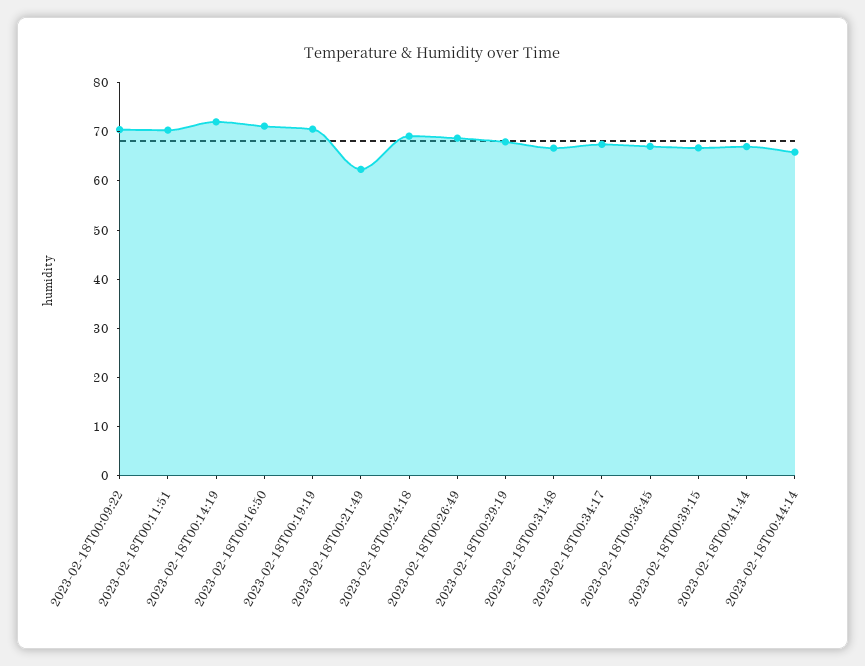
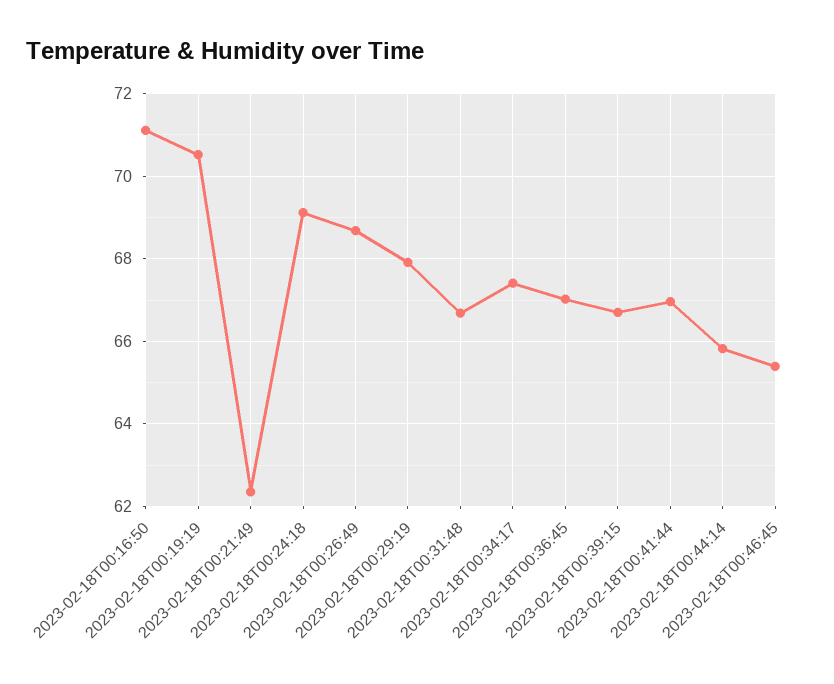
2023-02-18T00:09:22: 70 -> none
2023-02-18T00:11:51: 70 -> none
2023-02-18T00:14:19: 72 -> none
2023-02-18T00:46:45: none -> 65.4

